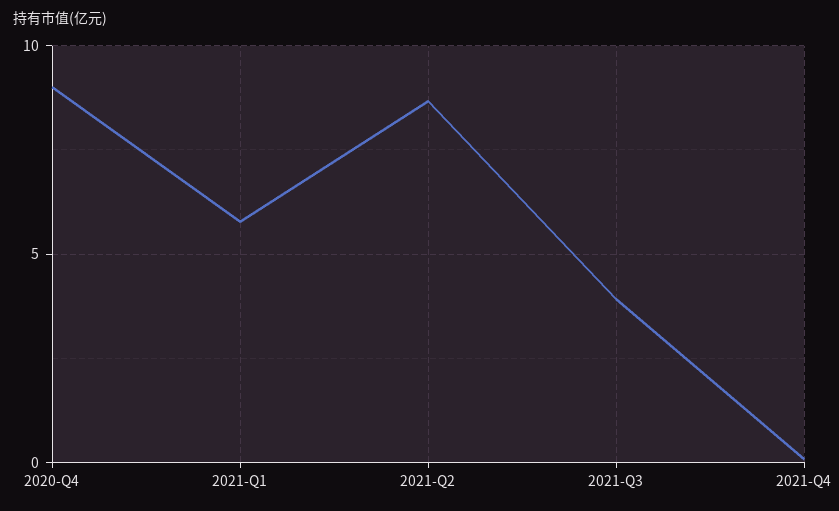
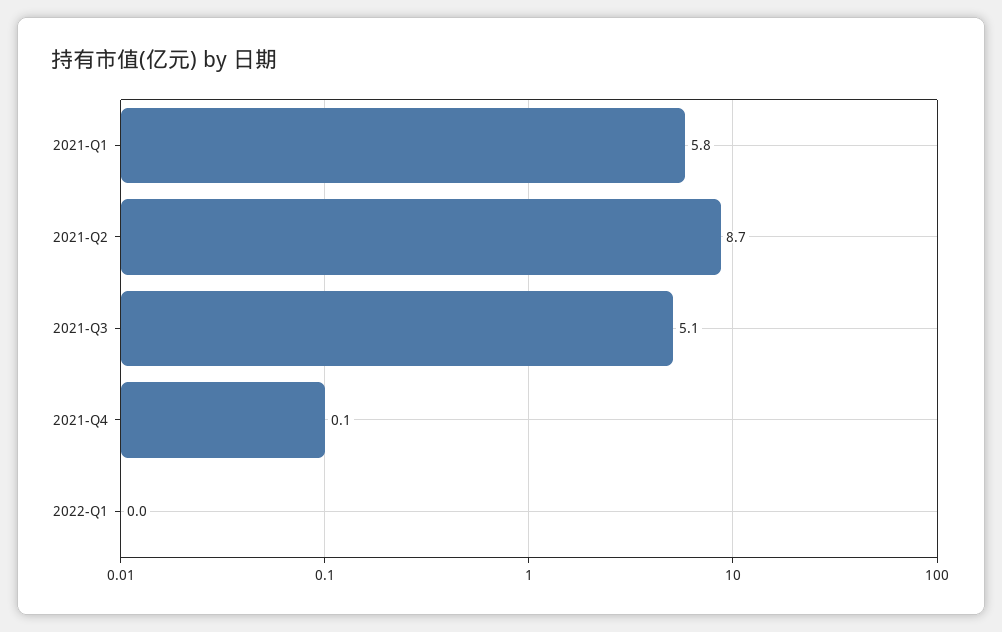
2020-Q4: 9 -> none
2021-Q3: 4 -> 5.1
2022-Q1: none -> 0

